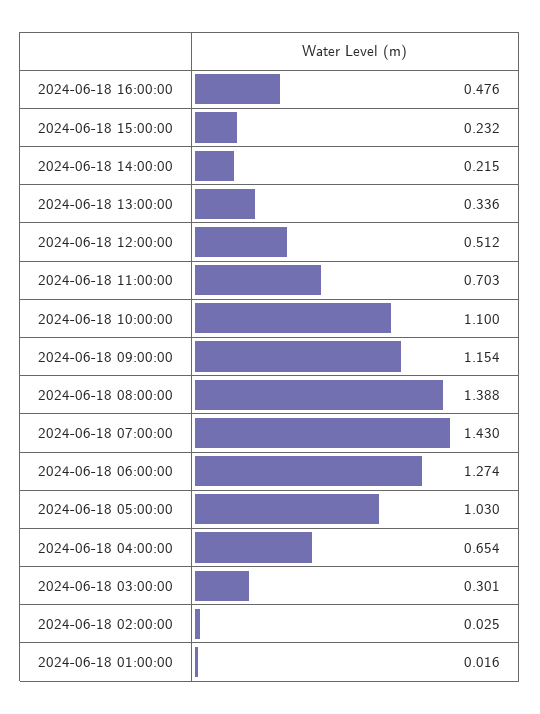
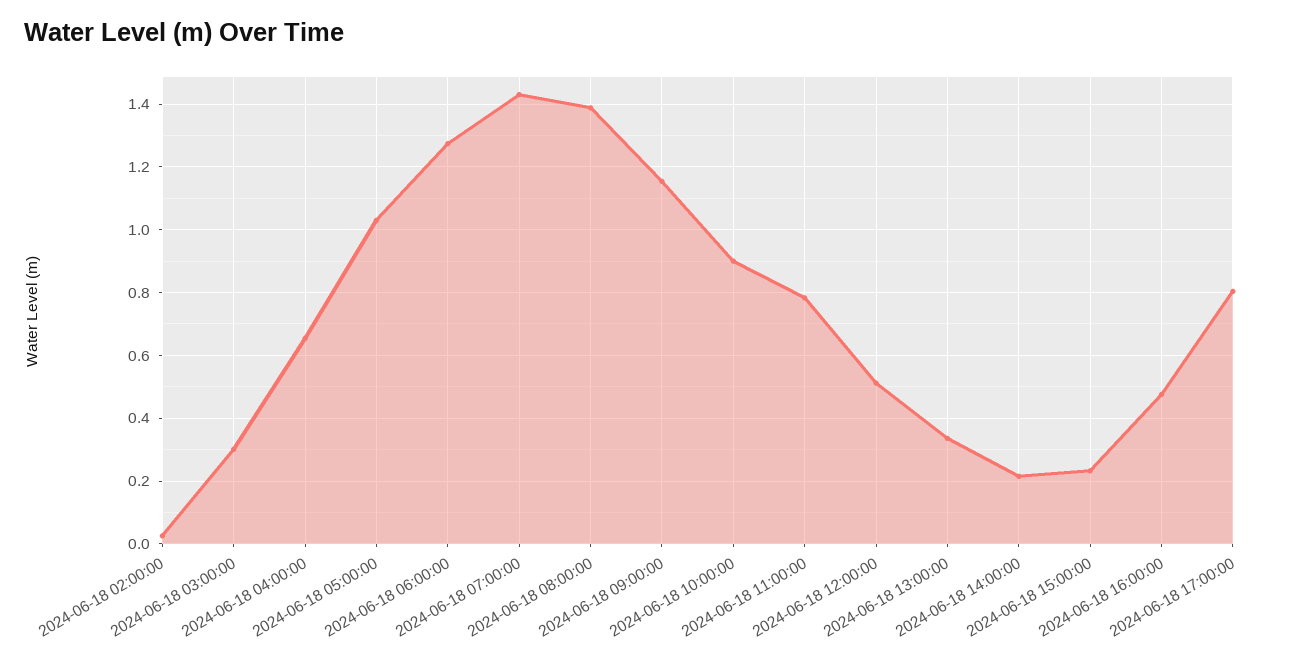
2024-06-18 11:00:00: 0.703 -> 0.78
2024-06-18 10:00:00: 1.1 -> 0.9
2024-06-18 01:00:00: 0.016 -> none
2024-06-18 17:00:00: none -> 0.8

